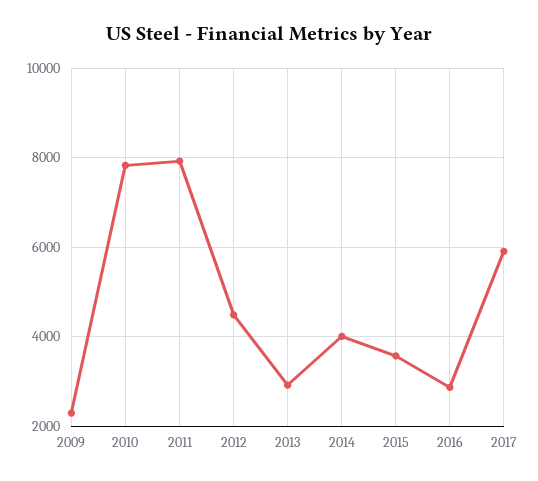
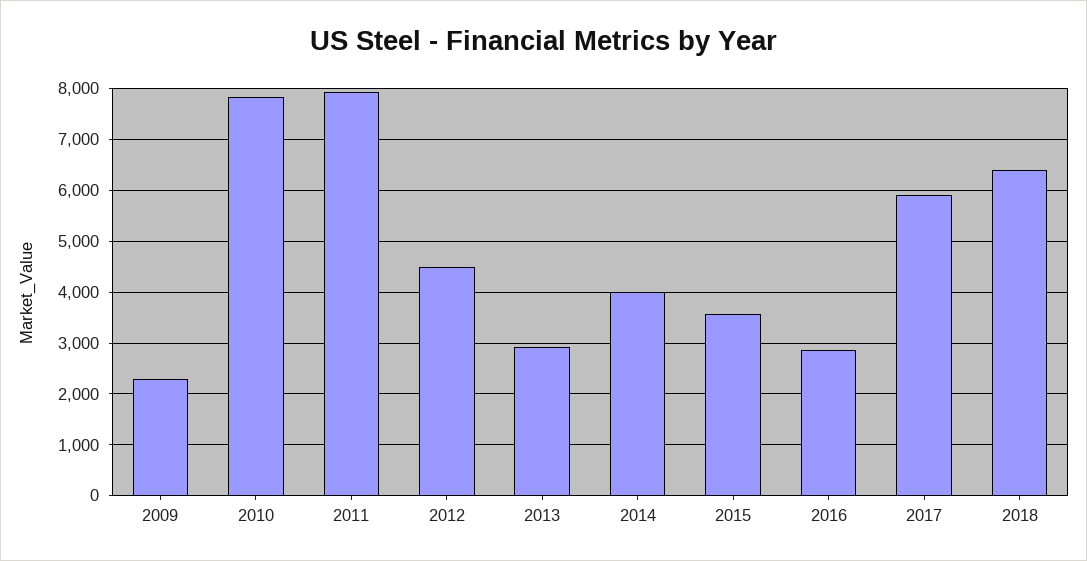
2018: none -> 6400

